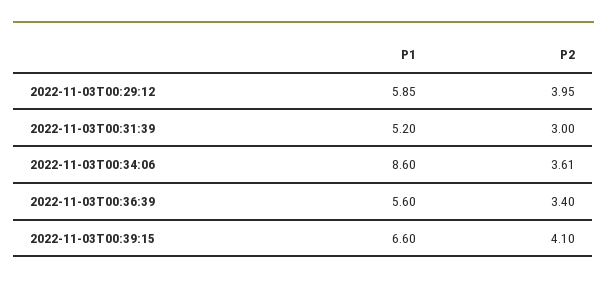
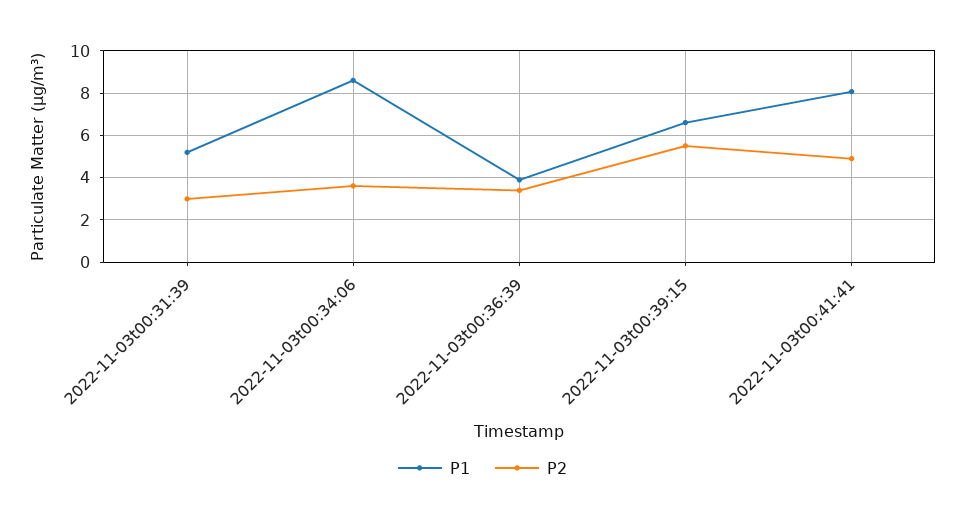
P1, 2022-11-03T00:29:12: 5.85 -> none
P2, 2022-11-03T00:29:12: 3.95 -> none
P1, 2022-11-03T00:36:39: 5.6 -> 4
P2, 2022-11-03T00:39:15: 4.1 -> 5.5
P1, 2022-11-03t00:41:41: none -> 8
P2, 2022-11-03t00:41:41: none -> 5

